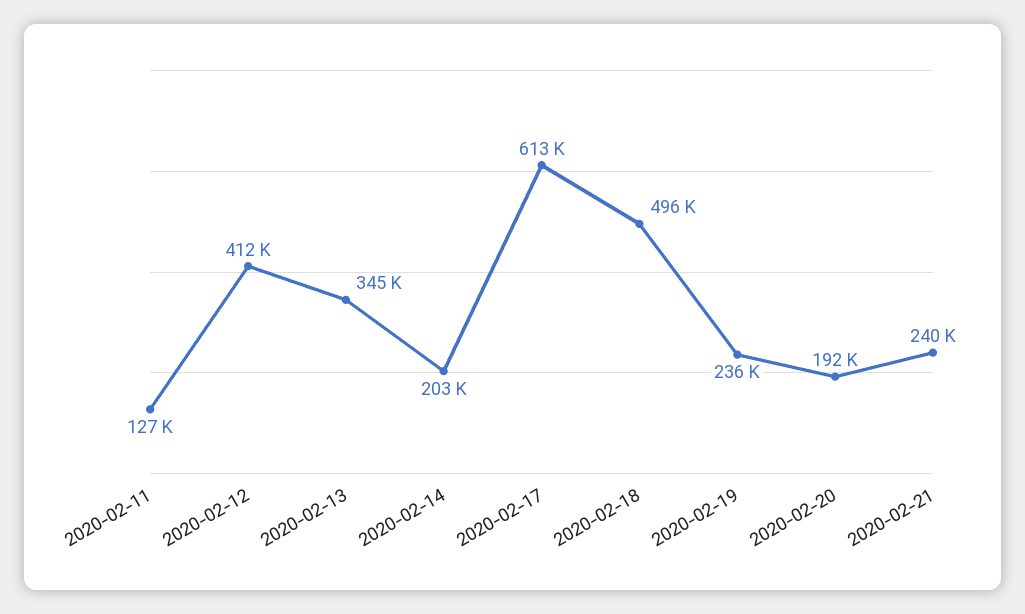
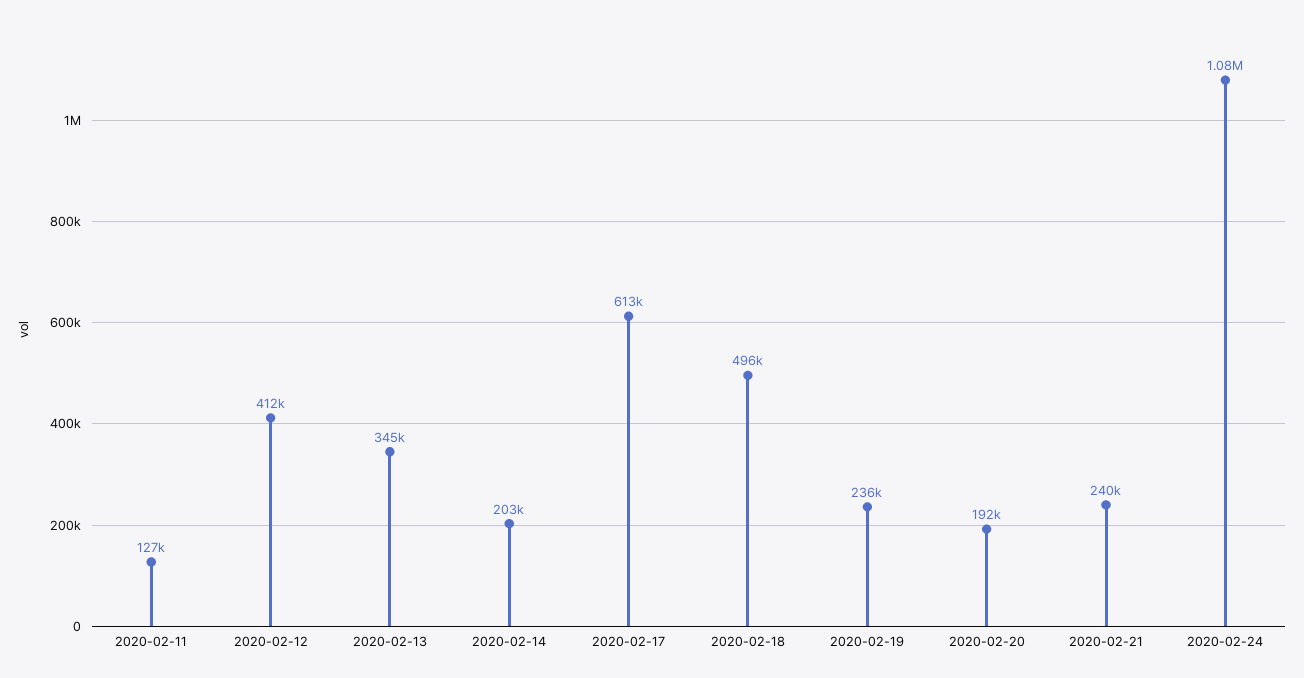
2020-02-24: none -> 1080000

